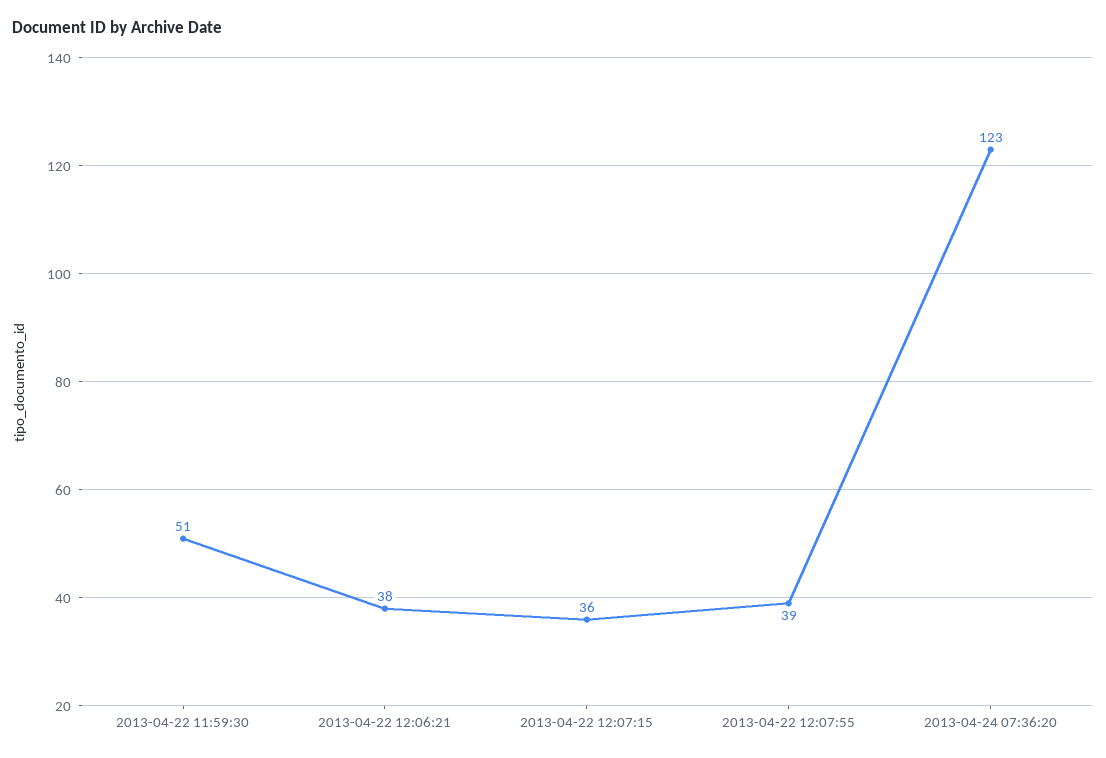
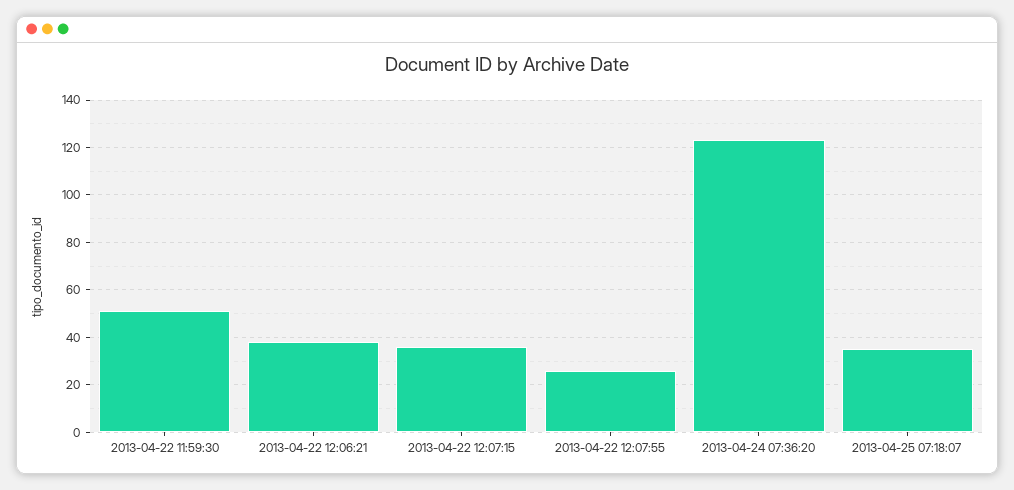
2013-04-22 12:07:55: 39 -> 25
2013-04-25 07:18:07: none -> 35

